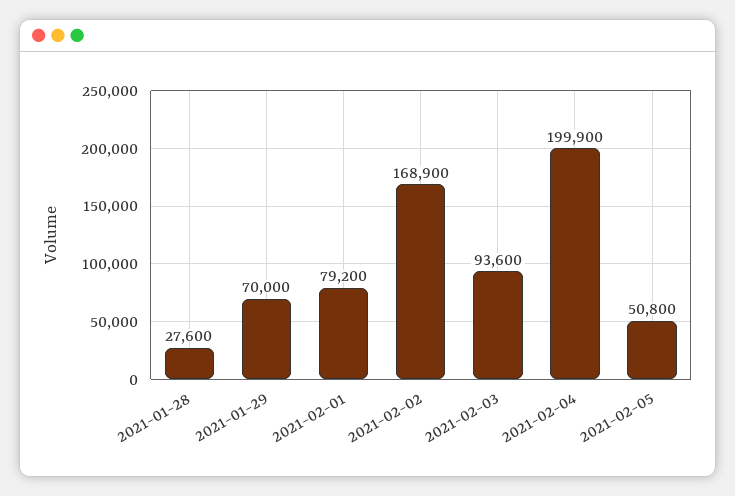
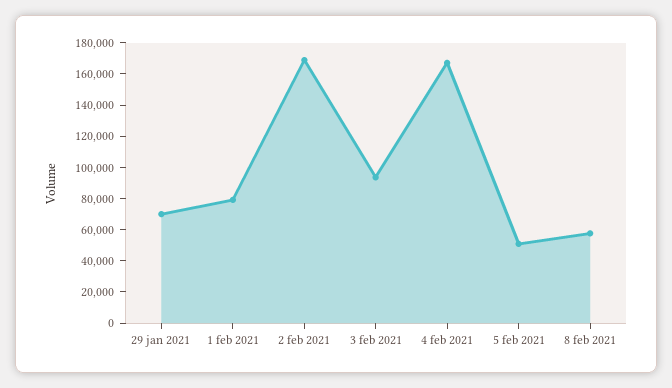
2021-01-28: 27600 -> none
2021-02-04: 199900 -> 170000
8 feb 2021: none -> 60000

